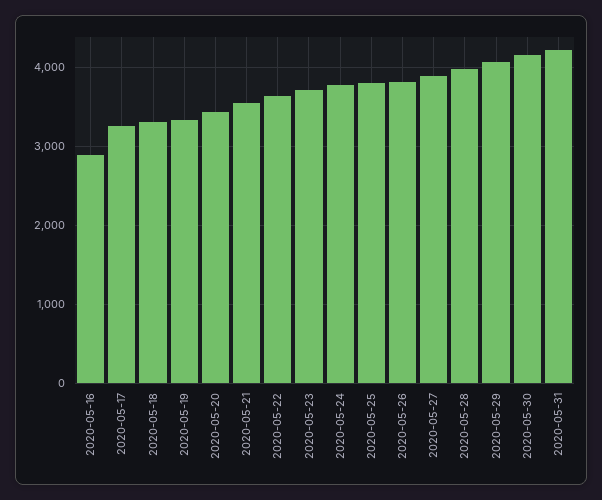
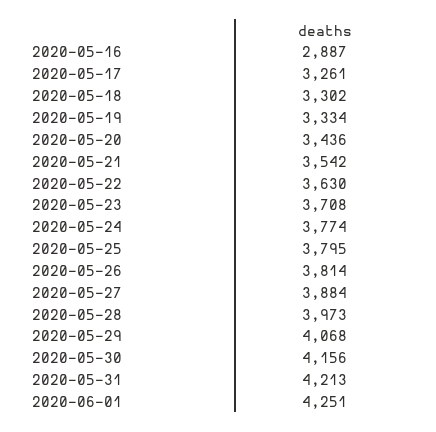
2020-06-01: none -> 4251

